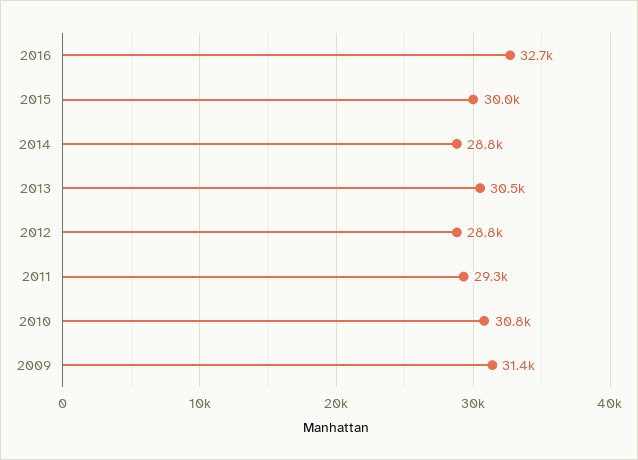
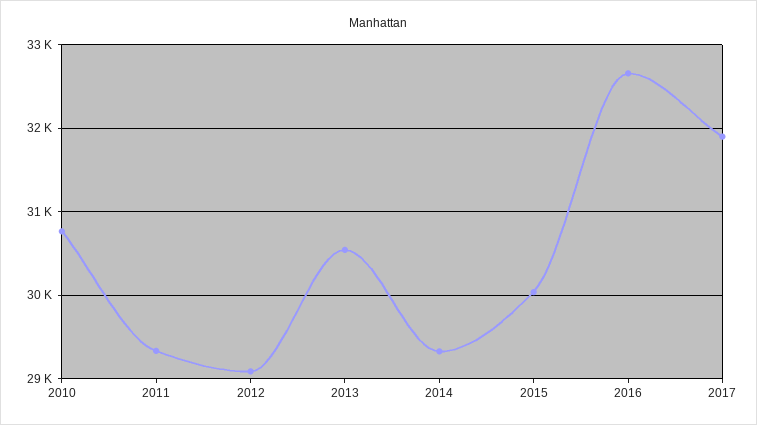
2014: 28800 -> 29300
2012: 28800 -> 29100
2009: 31400 -> none
2017: none -> 31900

